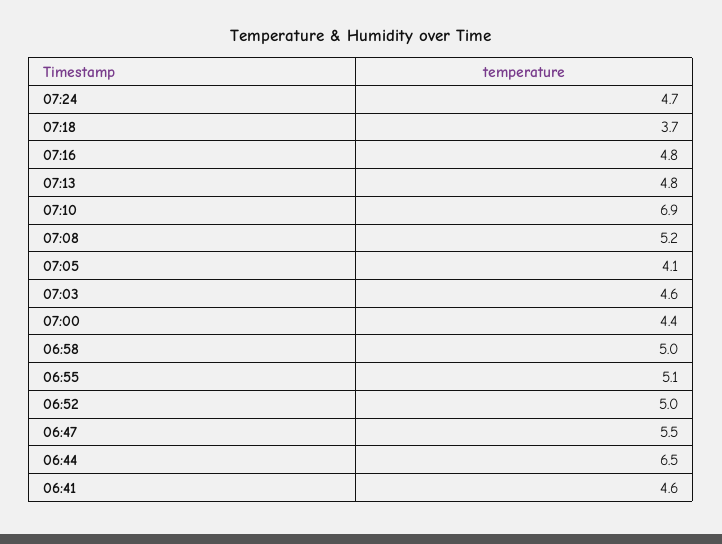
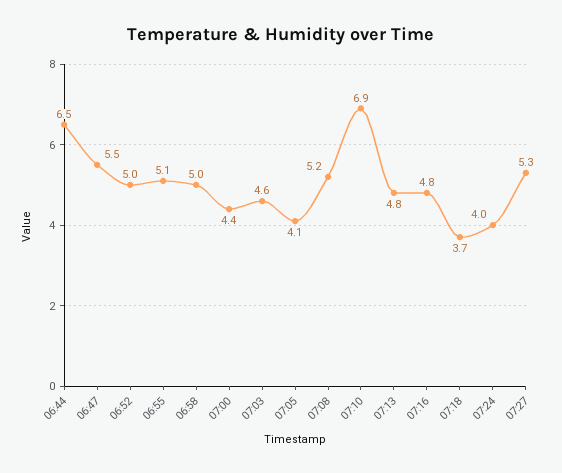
07:24: 4.7 -> 4
06:41: 4.6 -> none
07:27: none -> 5.3

